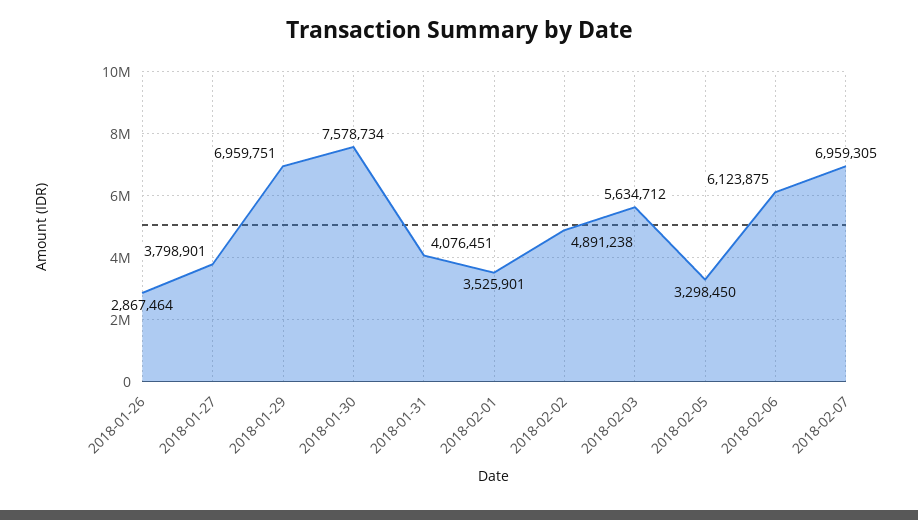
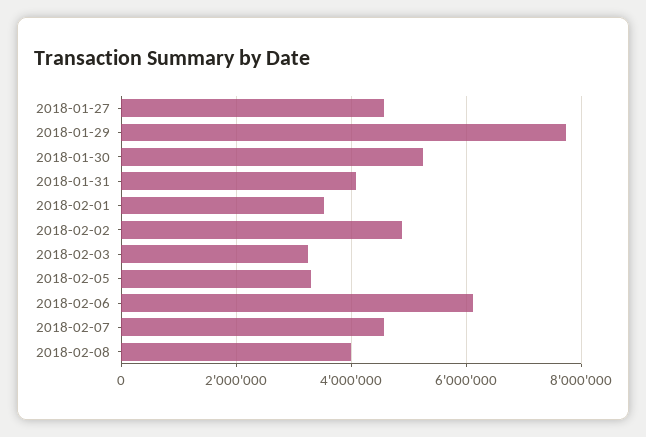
2018-01-26: 2867464 -> none
2018-01-27: 3798901 -> 4600000
2018-01-29: 6959751 -> 7800000
2018-01-30: 7578734 -> 5200000
2018-02-03: 5634712 -> 3200000
2018-02-07: 6959305 -> 4600000
2018-02-08: none -> 4000000

